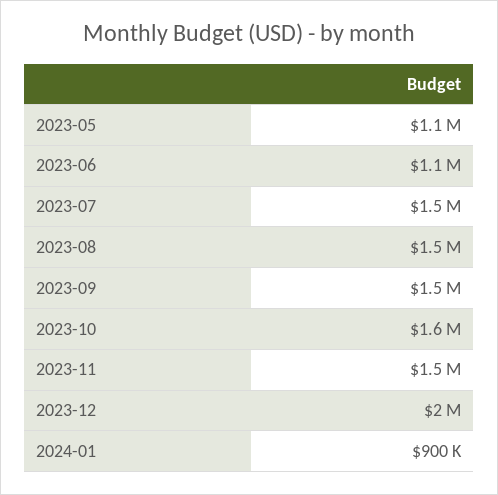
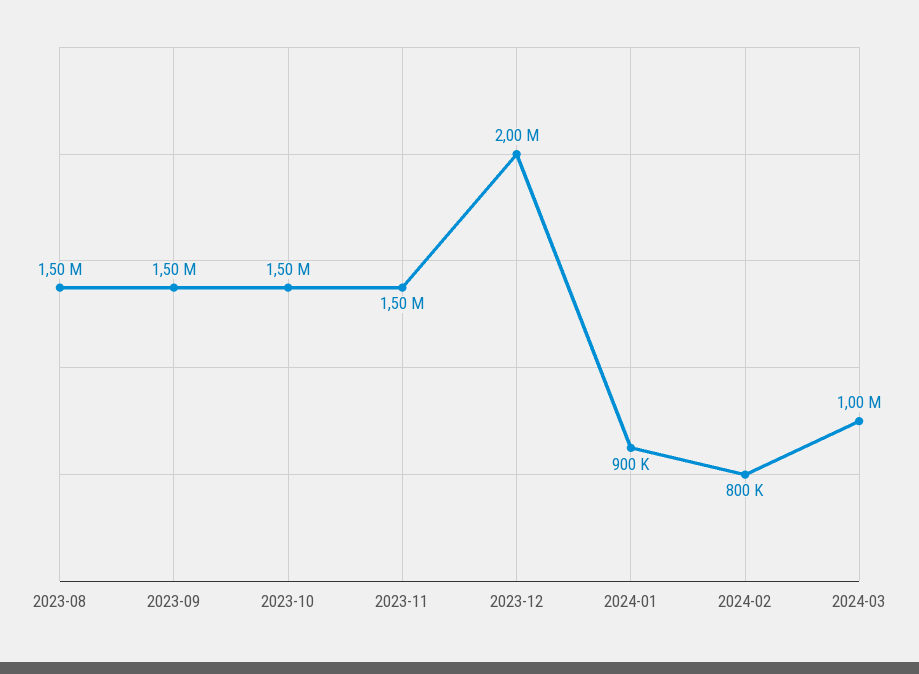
2023-05: 1100000 -> none
2023-06: 1100000 -> none
2023-07: 1500000 -> none
2023-10: 1600000 -> 1500000
2024-02: none -> 800000
2024-03: none -> 1000000

